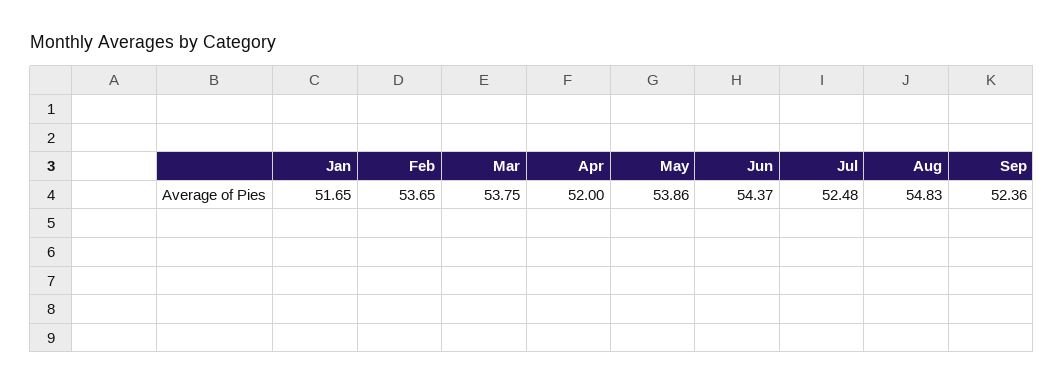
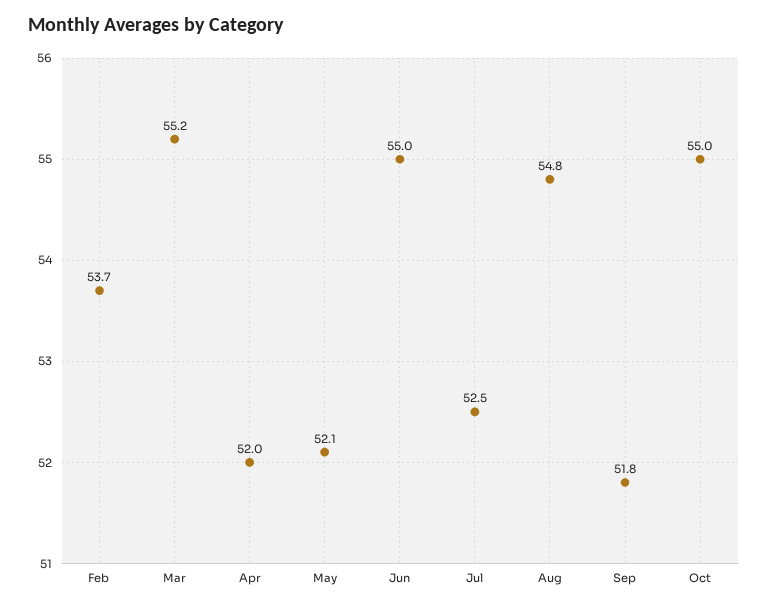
Jan: 51.65 -> none
Mar: 53.75 -> 55.2
May: 53.86 -> 52.1
Jun: 54.37 -> 55
Sep: 52.36 -> 51.8
Oct: none -> 55

